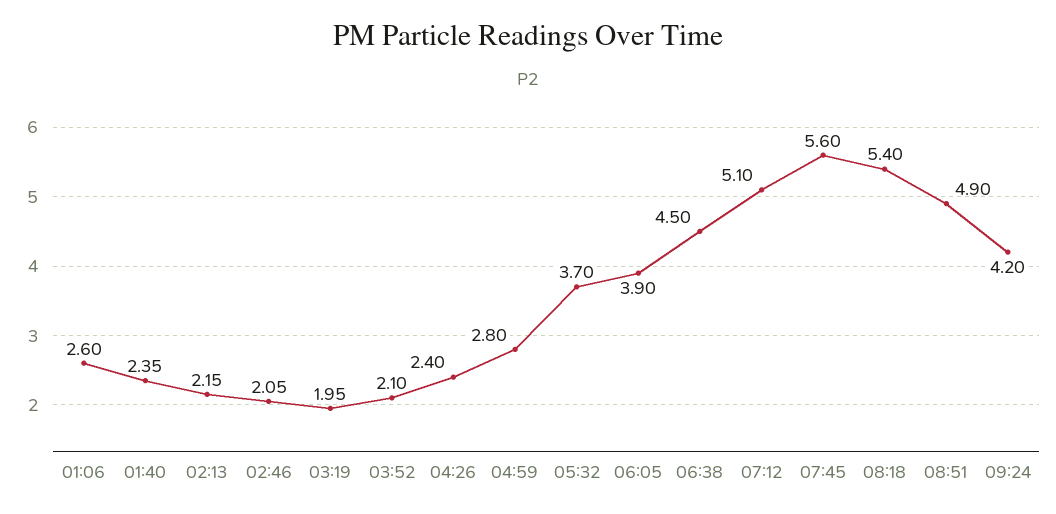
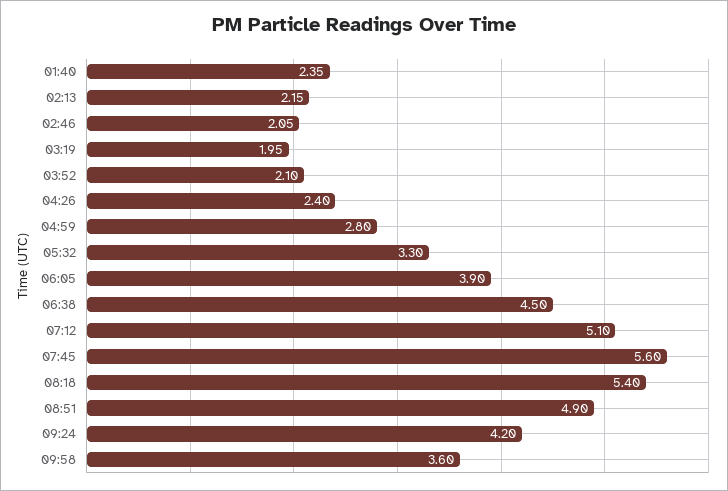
01:06: 2.6 -> none
05:32: 3.7 -> 3.3
09:58: none -> 3.6

